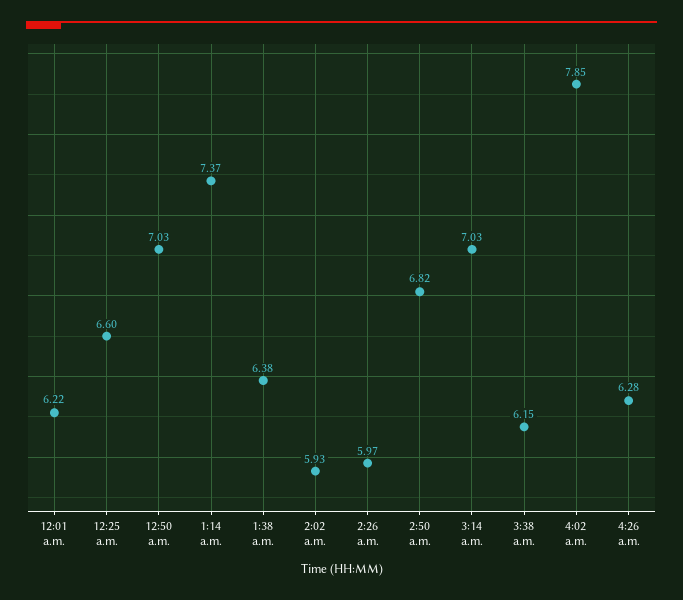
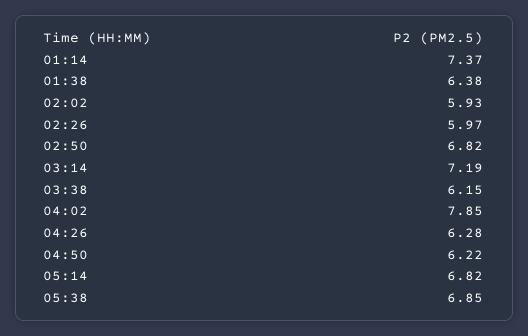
12:01 a.m.: 6.22 -> none
12:25 a.m.: 6.6 -> none
12:50 a.m.: 7.03 -> none
3:14 a.m.: 7.03 -> 7.19
04:50: none -> 6.22
05:14: none -> 6.82
05:38: none -> 6.85

